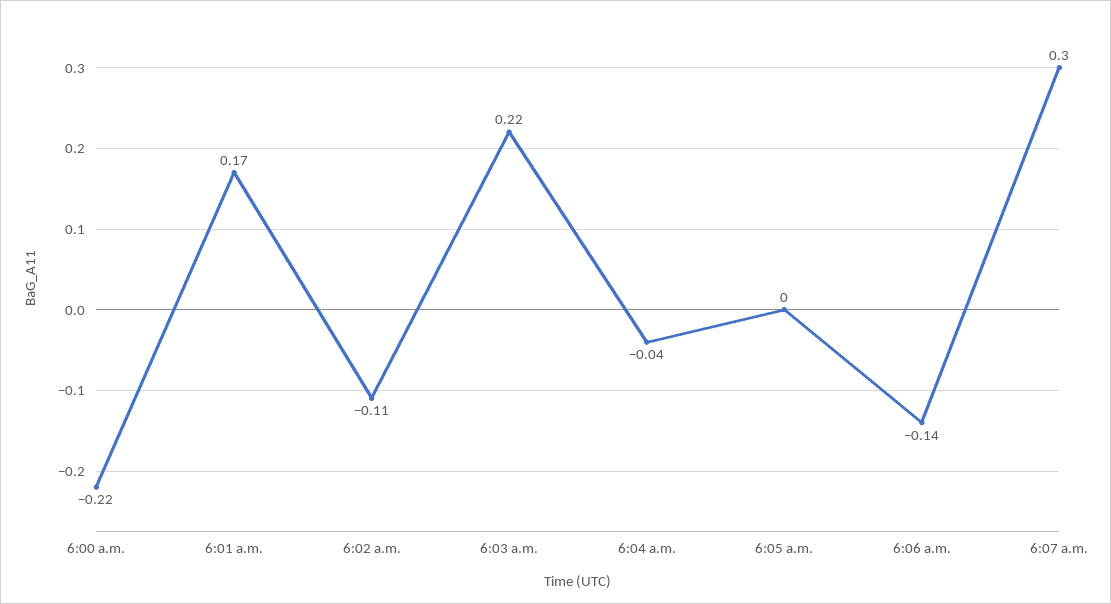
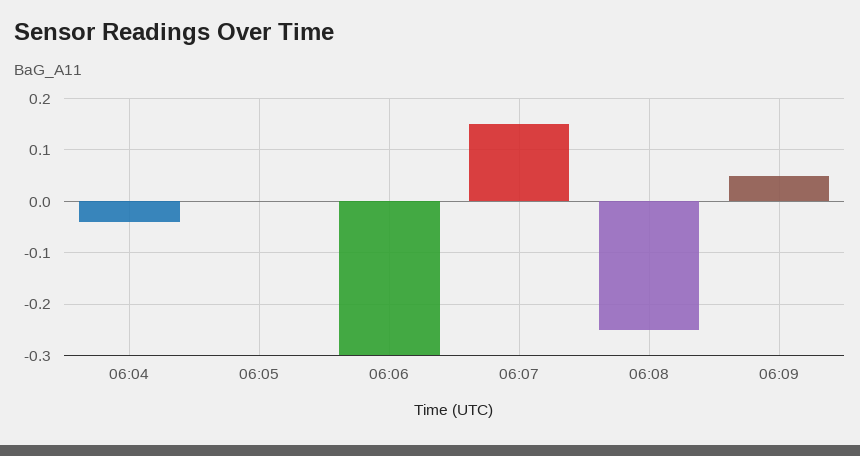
6:00 a.m.: -0.22 -> none
6:01 a.m.: 0.17 -> none
6:02 a.m.: -0.11 -> none
6:03 a.m.: 0.22 -> none
6:06 a.m.: -0.14 -> -0.3
6:07 a.m.: 0.3 -> 0.15
06:08: none -> -0.25
06:09: none -> 0.05

